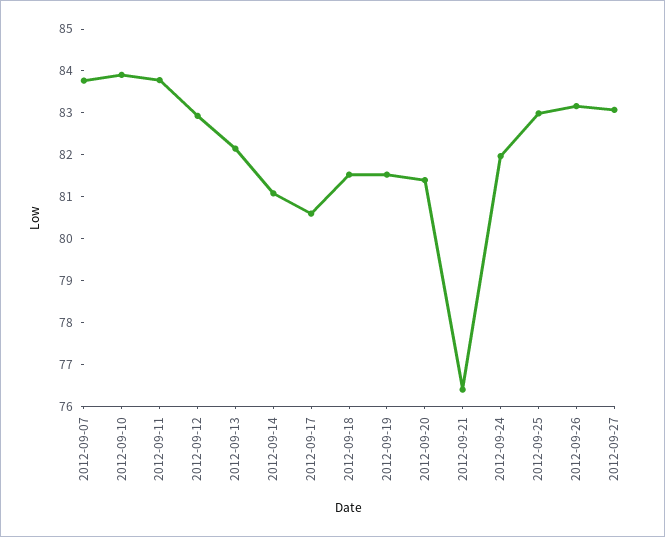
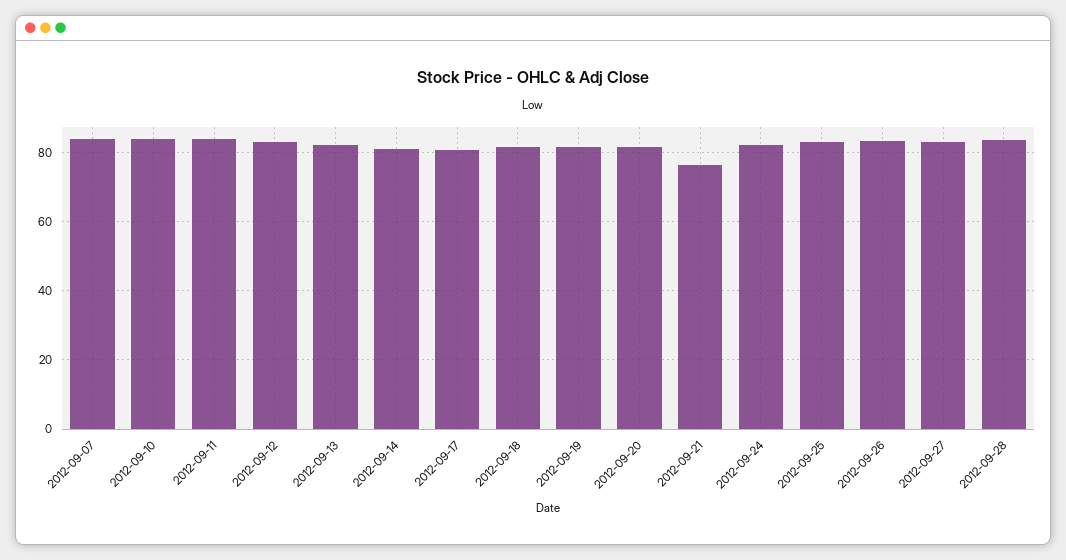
2012-09-28: none -> 84

